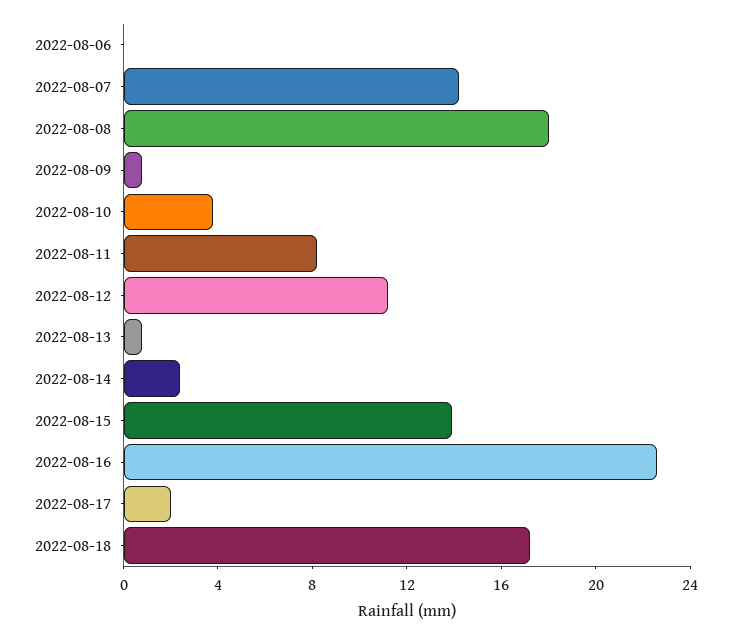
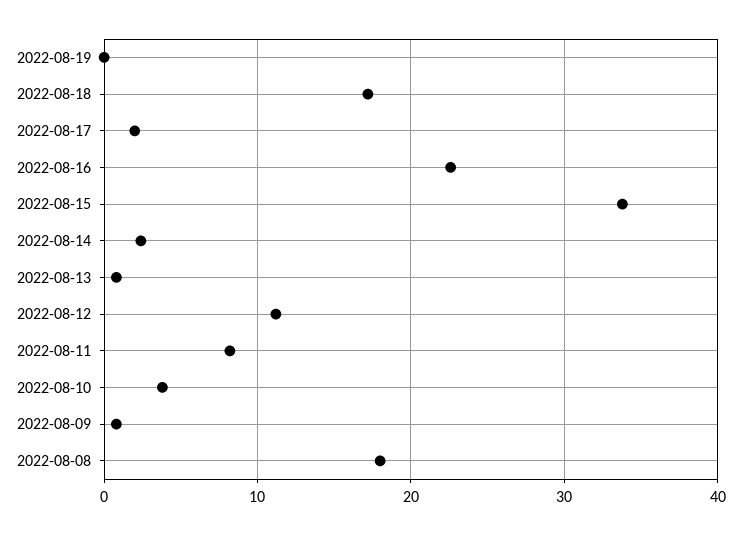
2022-08-06: 0 -> none
2022-08-07: 14 -> none
2022-08-15: 14 -> 34
2022-08-19: none -> 0

